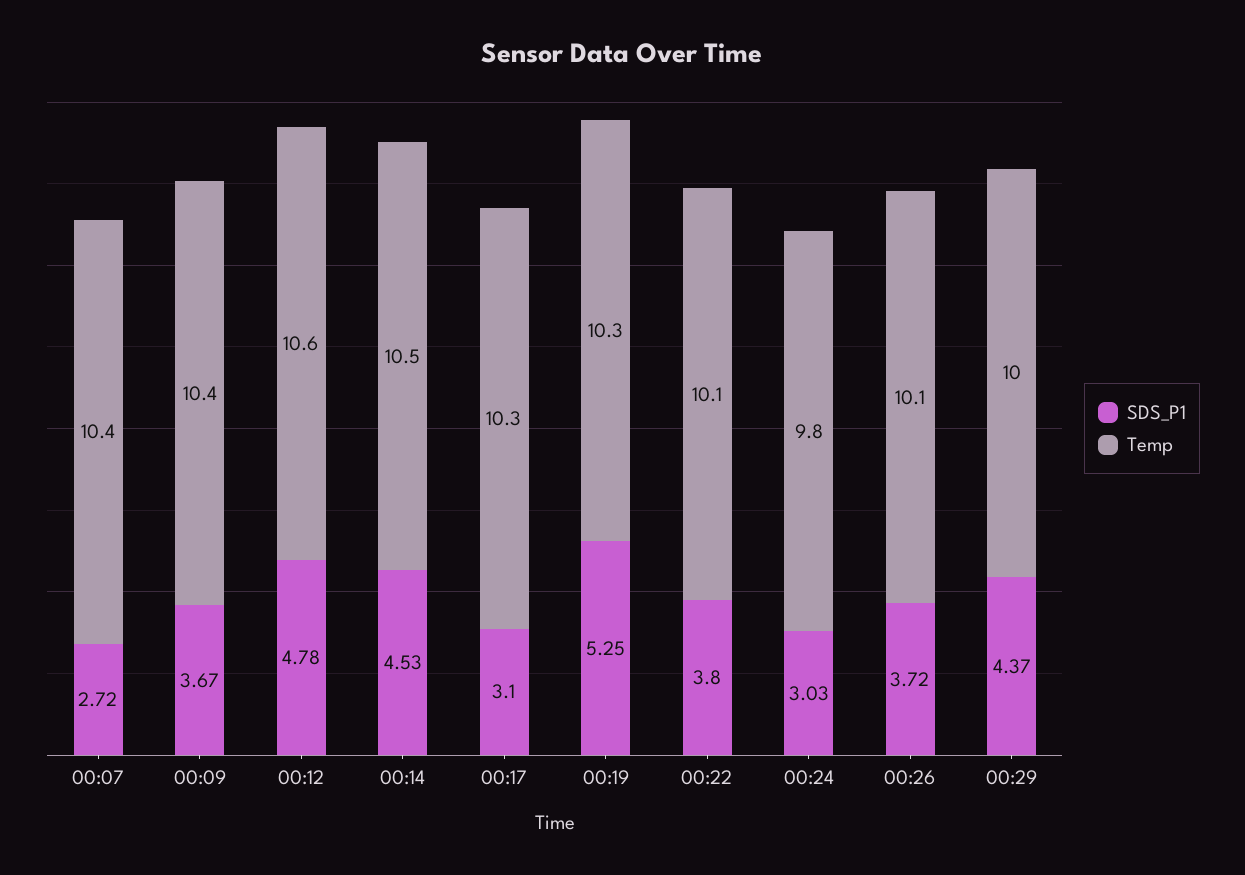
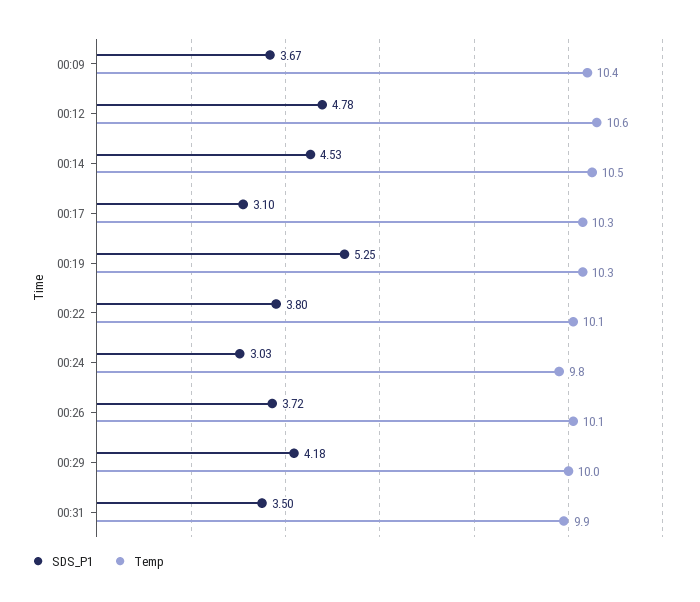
SDS_P1, 00:07: 2.72 -> none
Temp, 00:07: 10.4 -> none
SDS_P1, 00:29: 4.37 -> 4.18
SDS_P1, 00:31: none -> 3.5
Temp, 00:31: none -> 9.9

